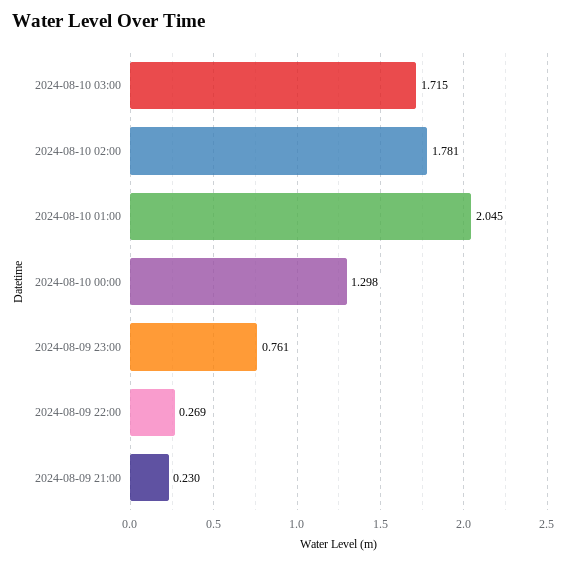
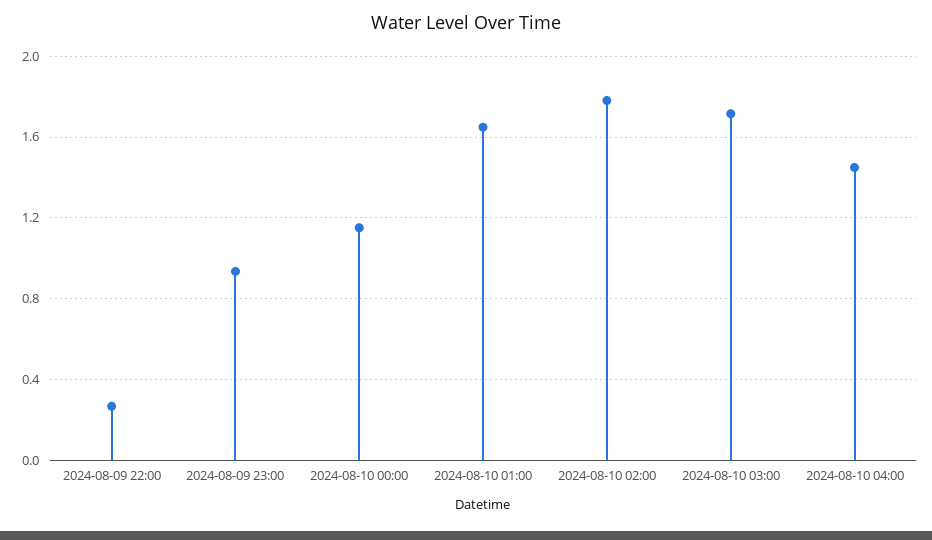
2024-08-10 01:00: 2.045 -> 1.65
2024-08-10 00:00: 1.298 -> 1.15
2024-08-09 23:00: 0.761 -> 0.95
2024-08-09 21:00: 0.23 -> none
2024-08-10 04:00: none -> 1.45

